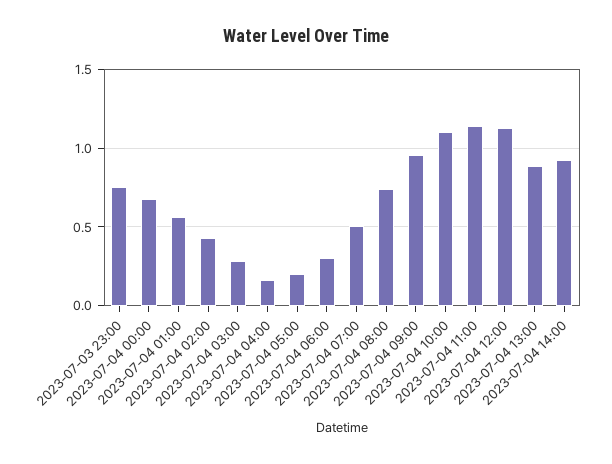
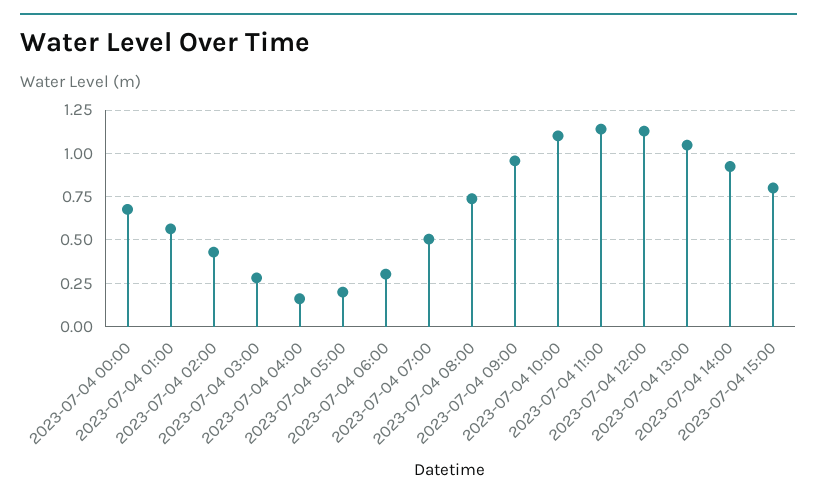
2023-07-03 23:00: 0.75 -> none
2023-07-04 13:00: 0.9 -> 1.05
2023-07-04 15:00: none -> 0.8

